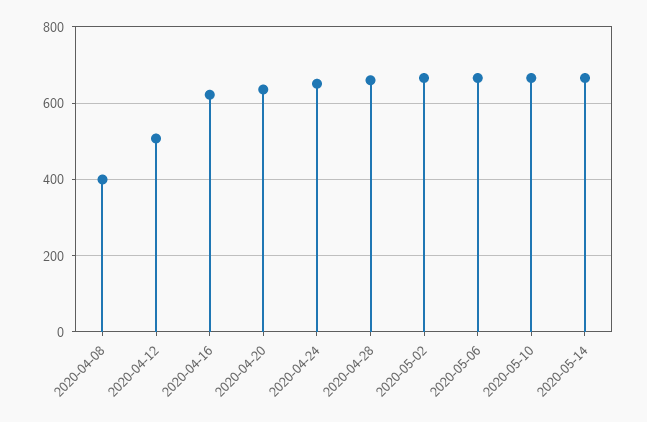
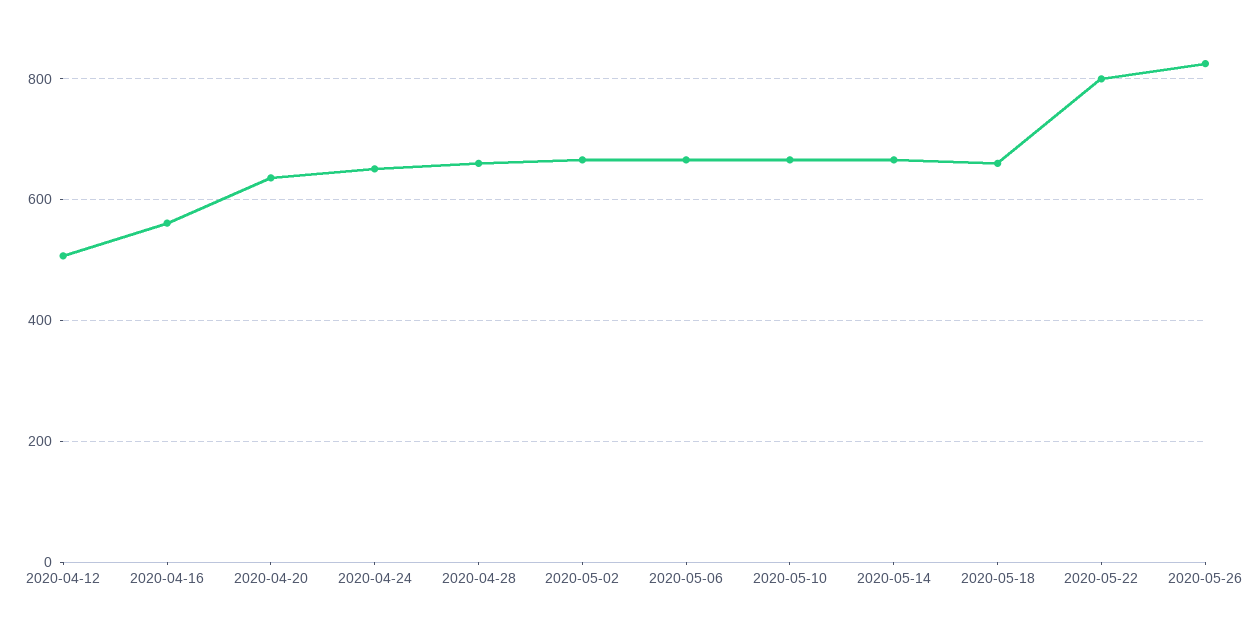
2020-04-08: 400 -> none
2020-04-16: 620 -> 560
2020-05-18: none -> 660
2020-05-22: none -> 800
2020-05-26: none -> 820

